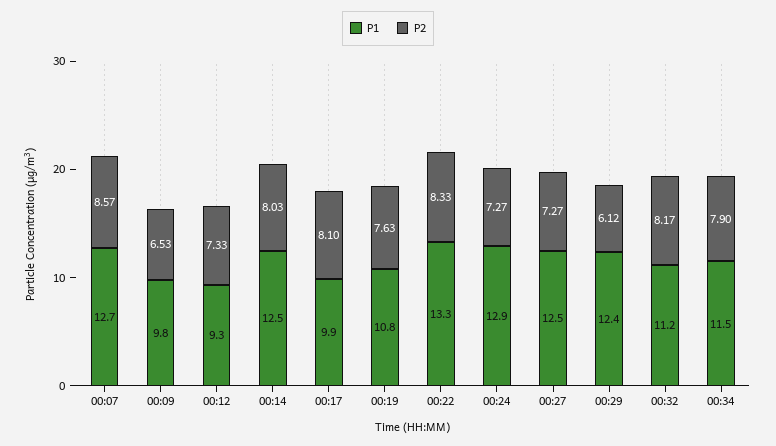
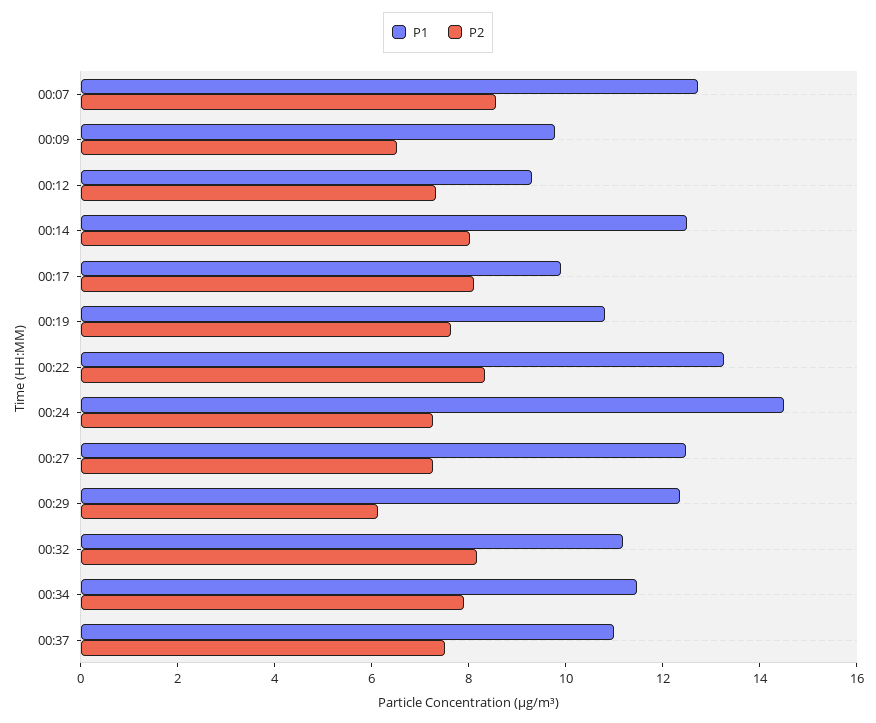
P1, 00:24: 12.9 -> 14.5
P1, 00:37: none -> 11
P2, 00:37: none -> 7.5

